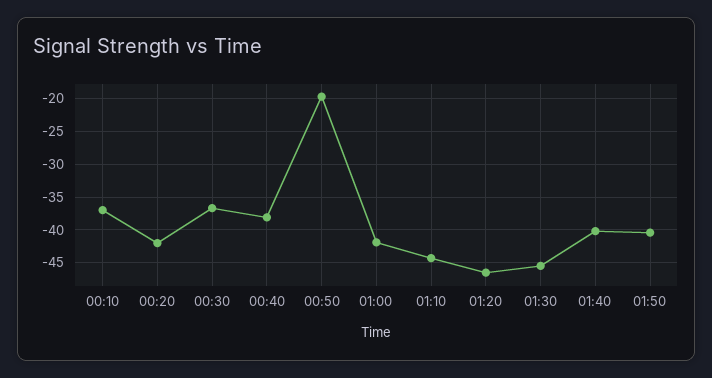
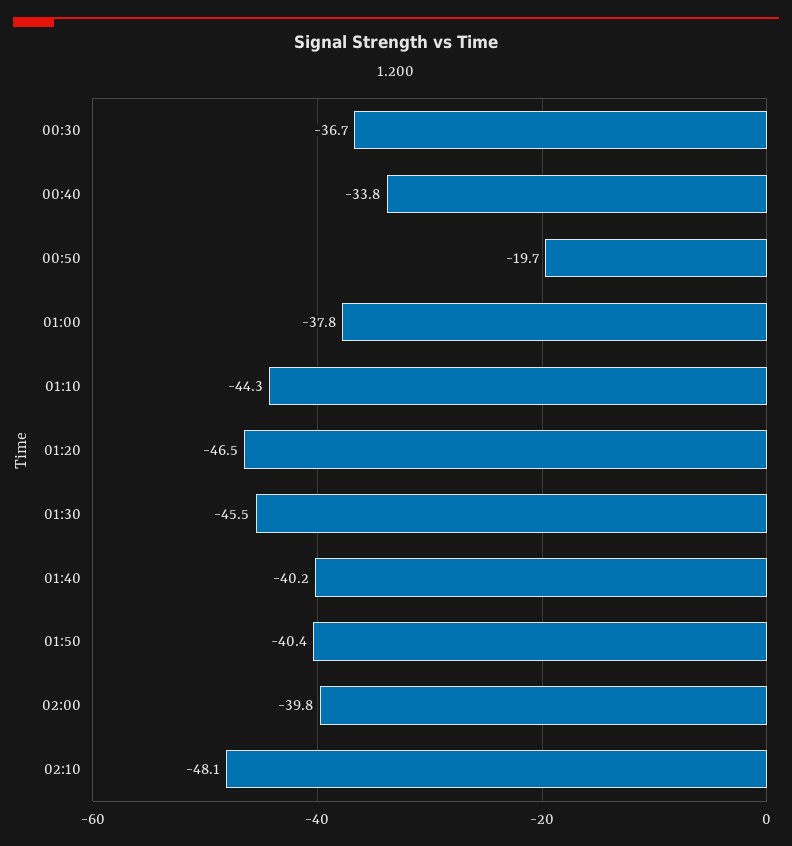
00:10: -37 -> none
00:20: -42 -> none
00:40: -38 -> -33.8
01:00: -42 -> -37.8
02:00: none -> -39.8
02:10: none -> -48.1

